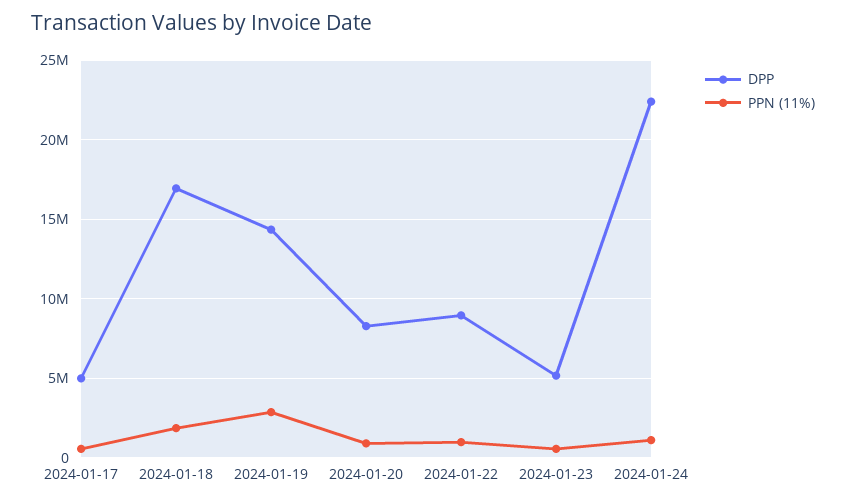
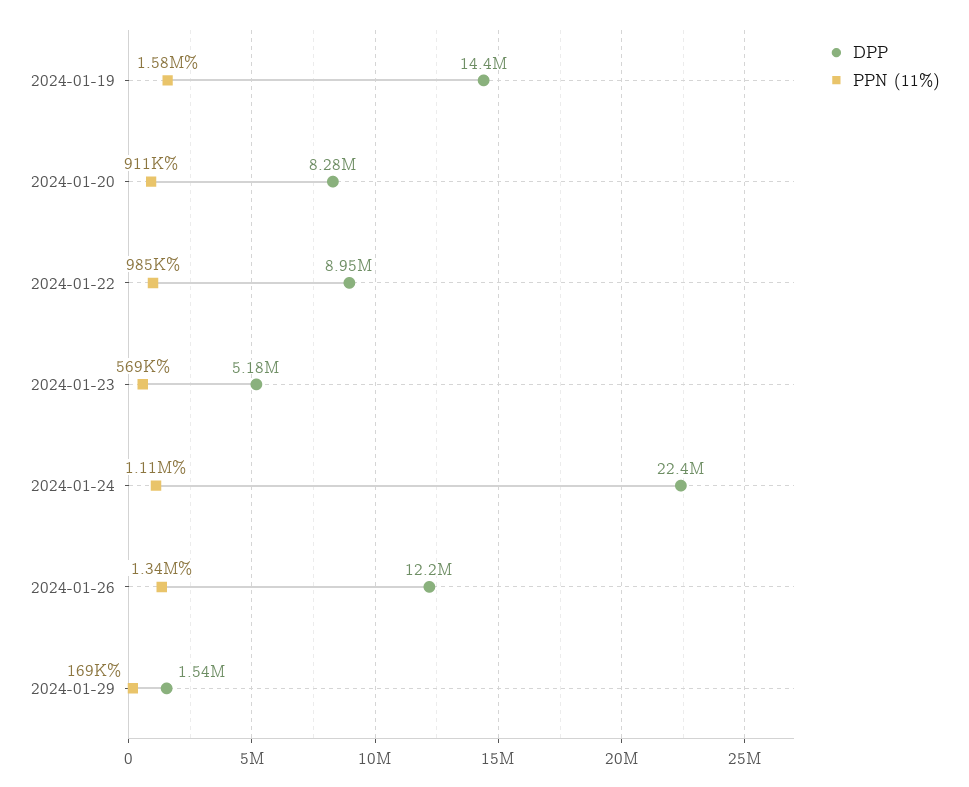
DPP, 2024-01-17: 5000000 -> none
PPN (11%), 2024-01-17: 500000 -> none
DPP, 2024-01-18: 17000000 -> none
PPN (11%), 2024-01-18: 2000000 -> none
PPN (11%), 2024-01-19: 3000000 -> 1580000
DPP, 2024-01-26: none -> 12200000
PPN (11%), 2024-01-26: none -> 1340000
DPP, 2024-01-29: none -> 1540000
PPN (11%), 2024-01-29: none -> 169000

